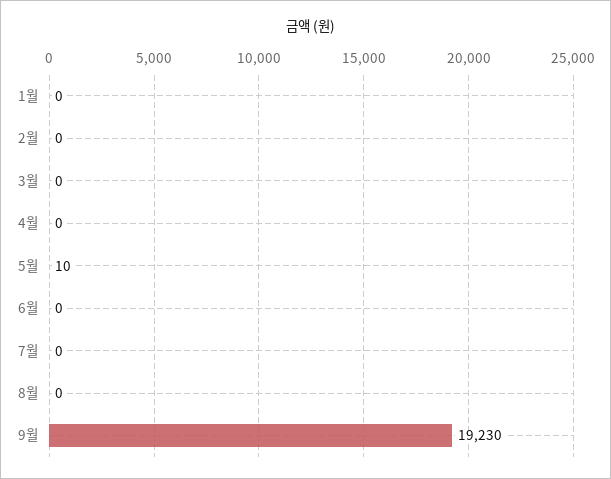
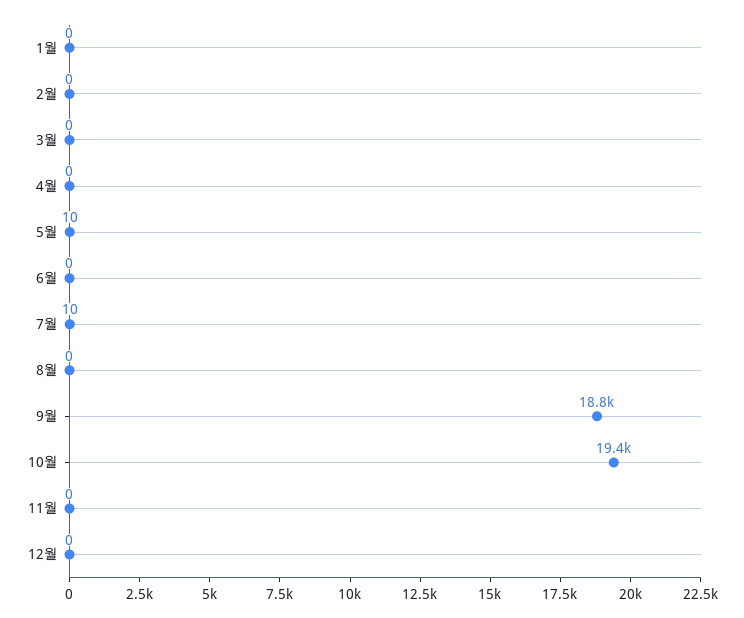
7월: 0 -> 10
9월: 19230 -> 18800
10월: none -> 19400
11월: none -> 0
12월: none -> 0

